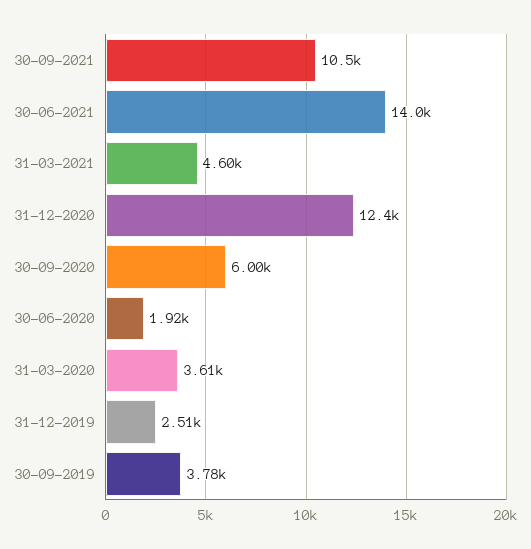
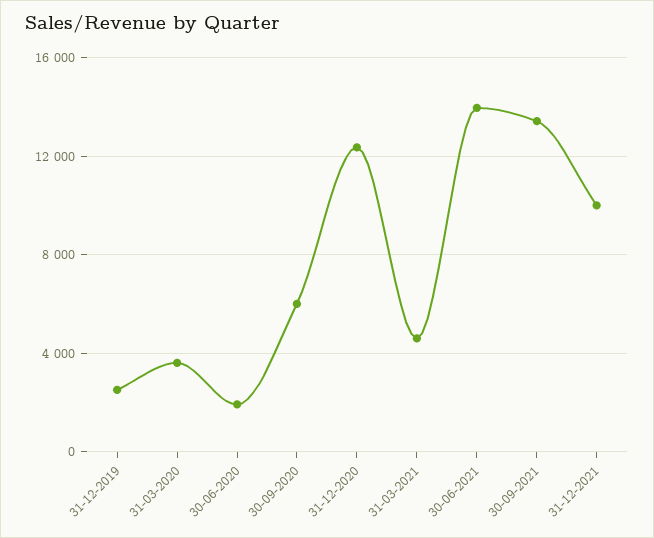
30-09-2021: 10500 -> 13500
30-09-2019: 3780 -> none
31-12-2021: none -> 10000

